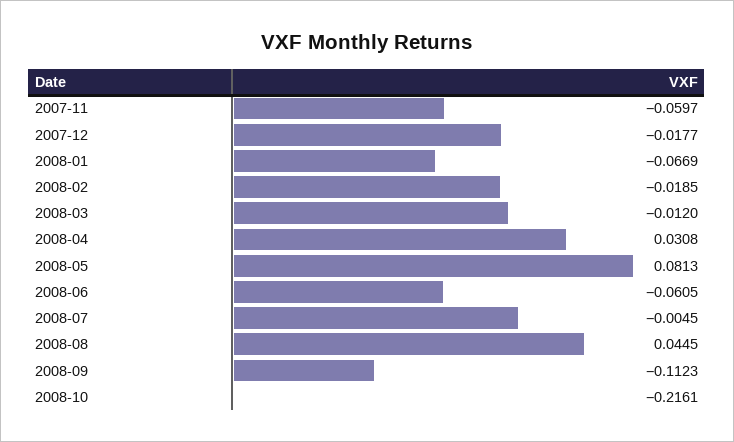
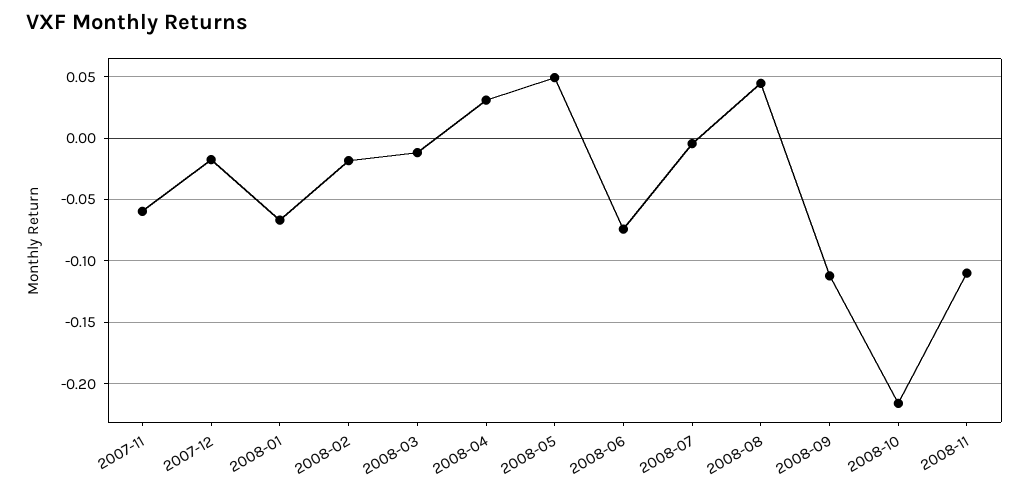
2008-05: 0.0813 -> 0.05
2008-06: -0.0605 -> -0.075
2008-11: none -> -0.11

